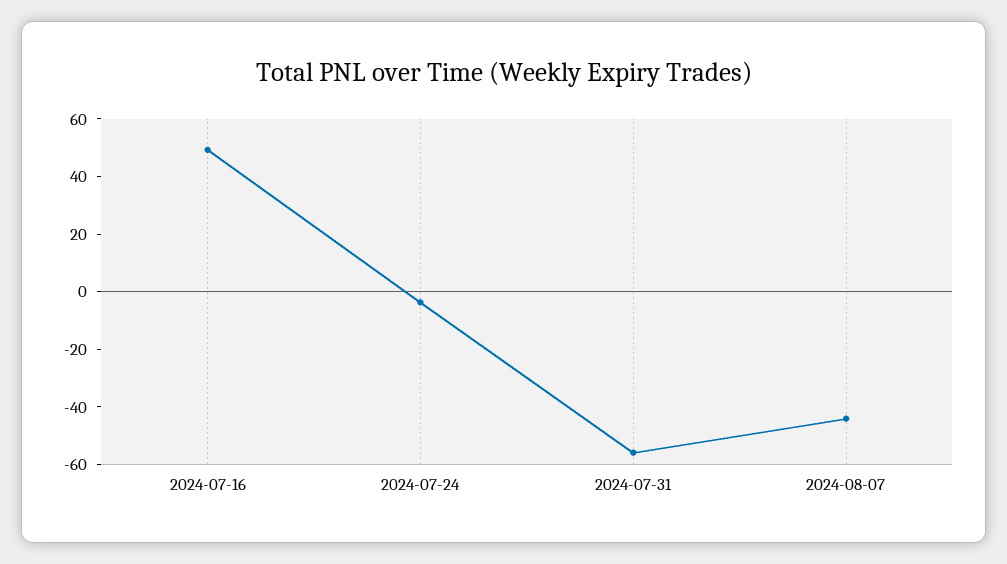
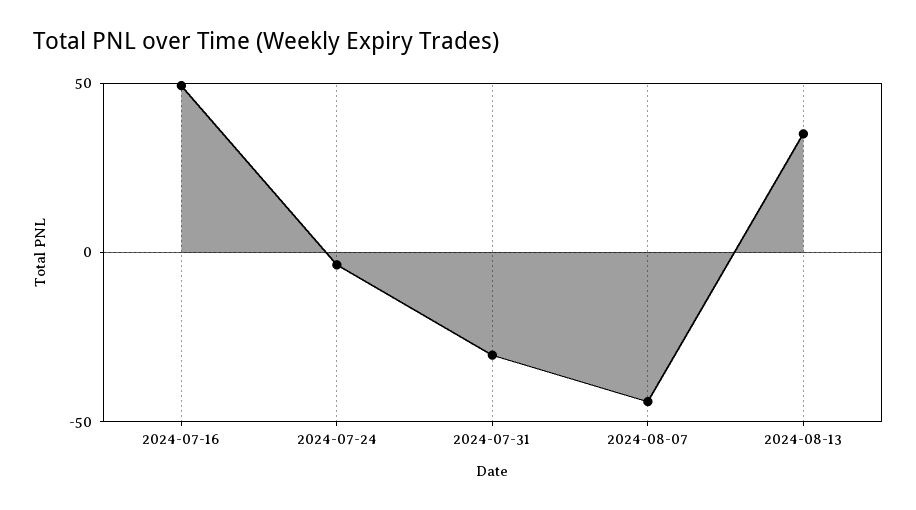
2024-07-31: -55 -> -30
2024-08-13: none -> 35

